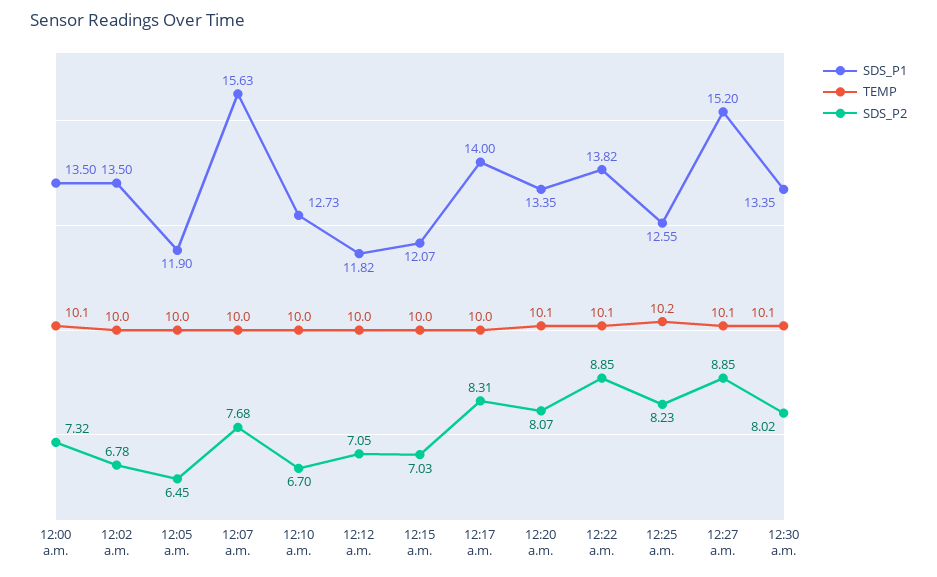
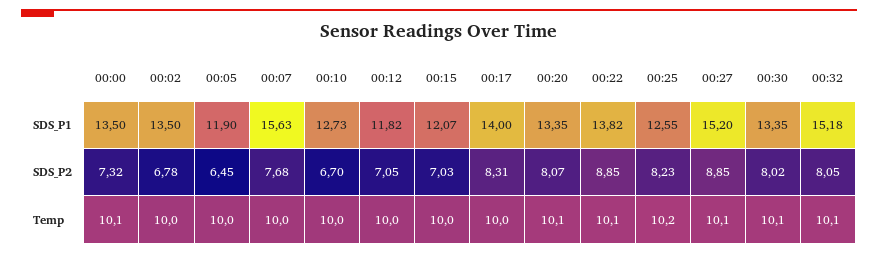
SDS_P1, 00:32: none -> 15.18
SDS_P2, 00:32: none -> 8.05
TEMP, 00:32: none -> 10.1

